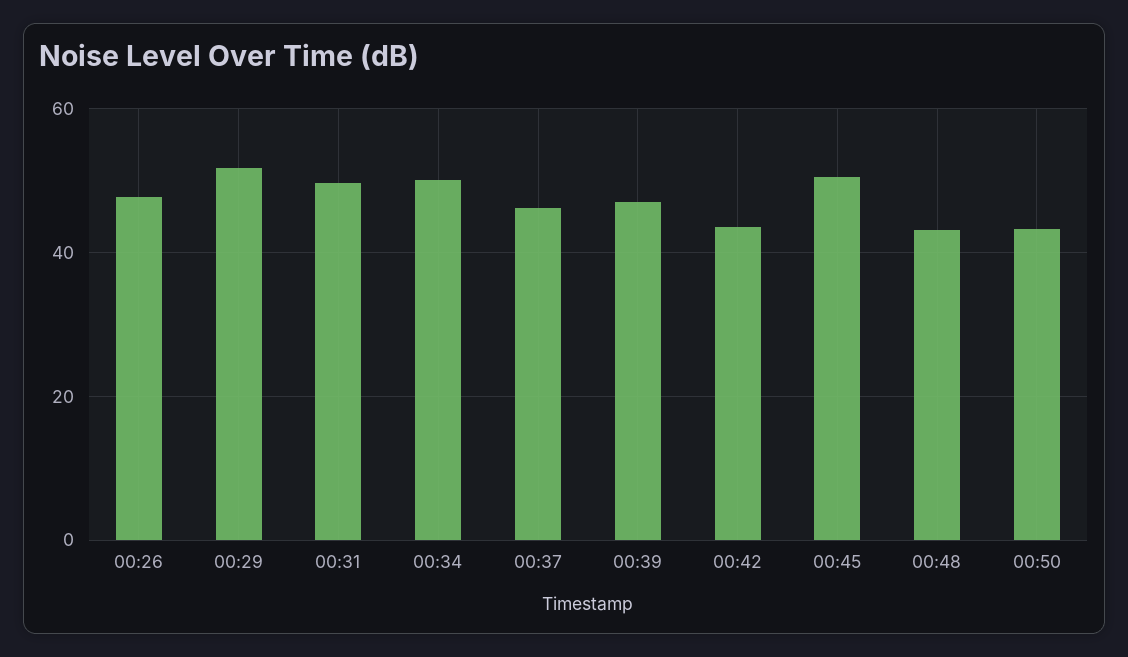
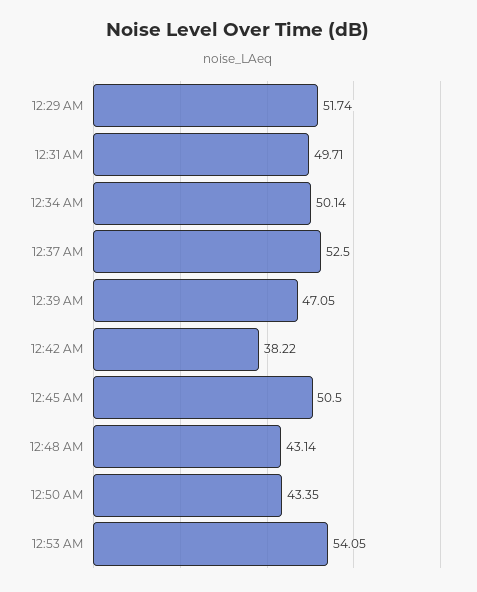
00:26: 48 -> none
00:37: 46 -> 52.5
00:42: 44 -> 38.22
12:53 AM: none -> 54.05

